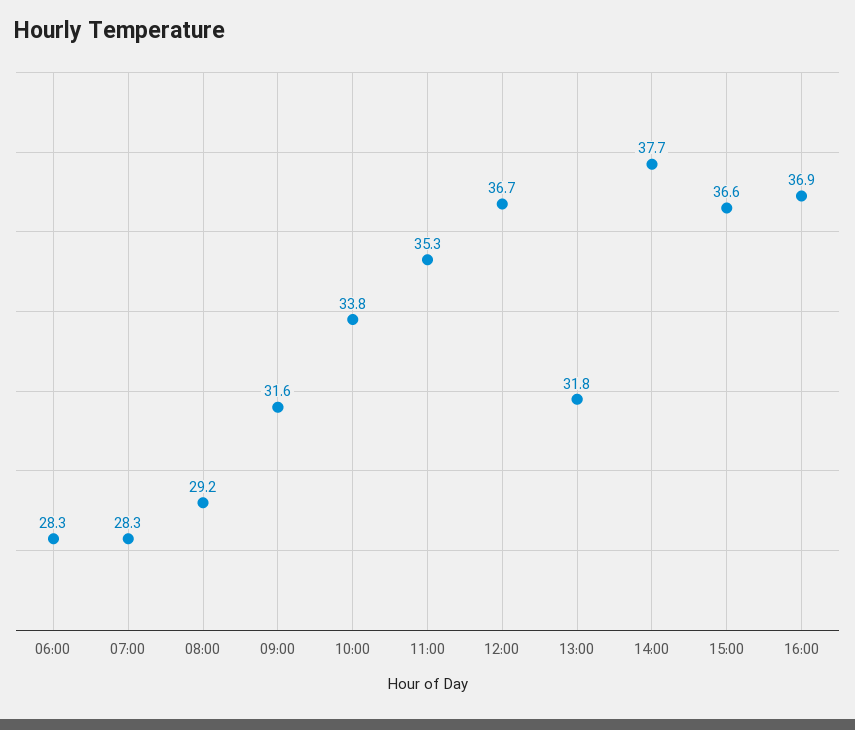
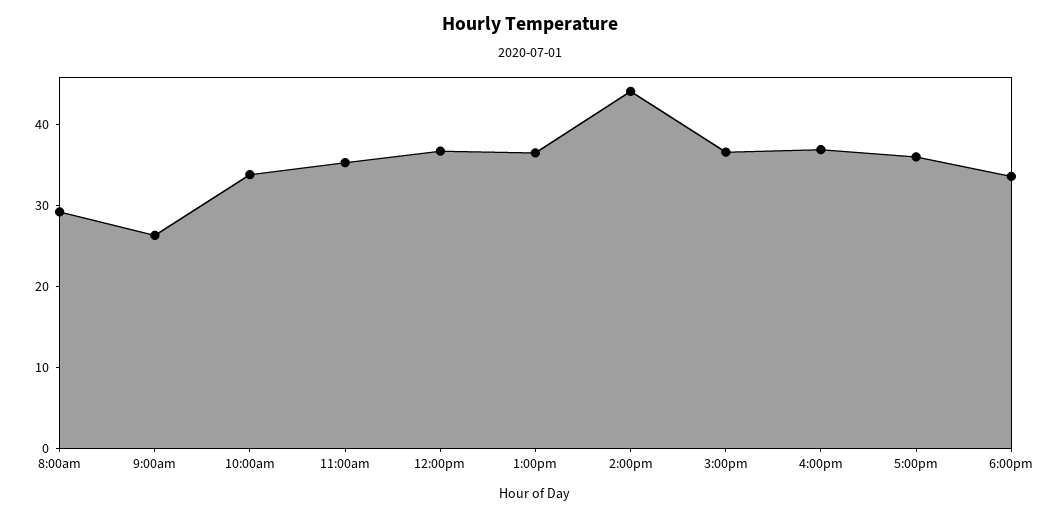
06:00: 28.3 -> none
07:00: 28.3 -> none
09:00: 31.6 -> 26
13:00: 31.8 -> 36
14:00: 37.7 -> 44
5:00pm: none -> 36
6:00pm: none -> 34

